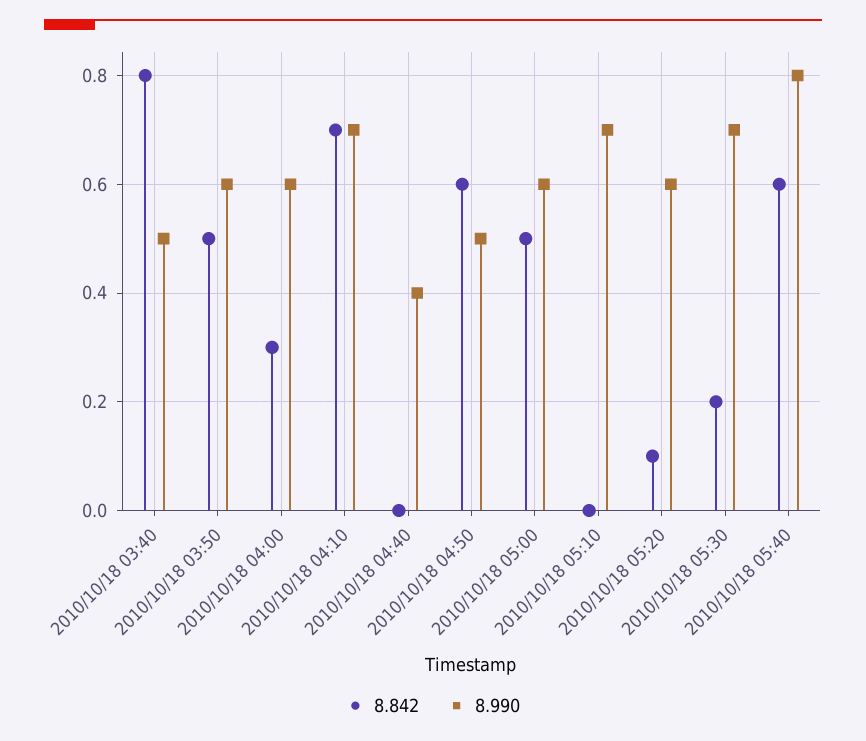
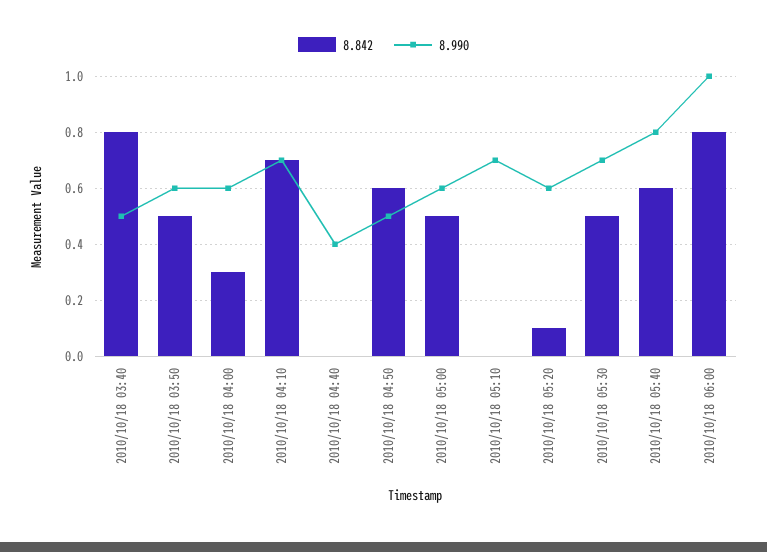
8.842, 2010/10/18 05:30: 0.2 -> 0.5
8.842, 2010/10/18 06:00: none -> 0.8
8.990, 2010/10/18 06:00: none -> 1

